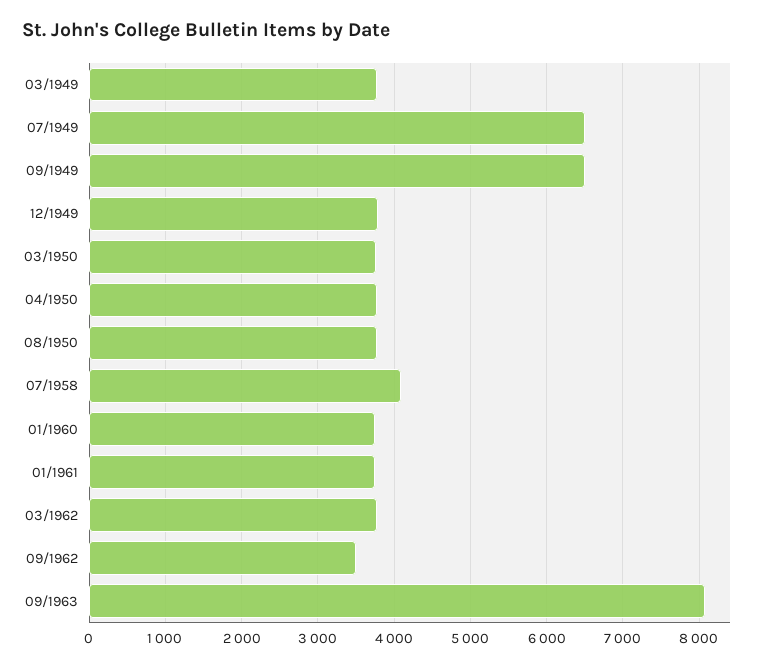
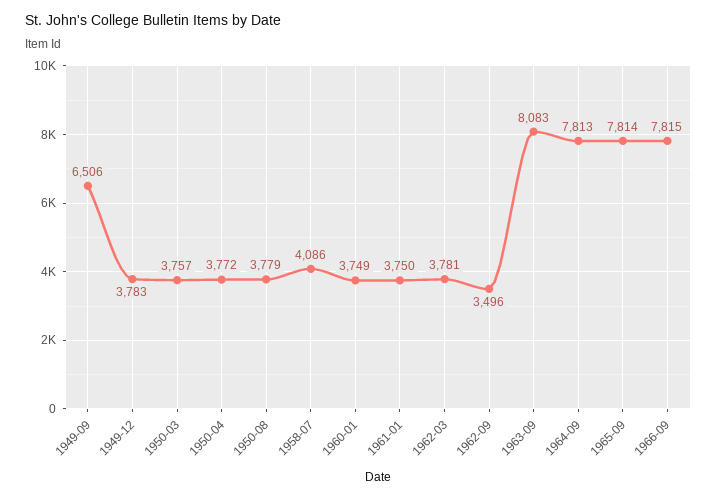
03/1949: 3800 -> none
07/1949: 6500 -> none
1964-09: none -> 7813
1965-09: none -> 7814
1966-09: none -> 7815

